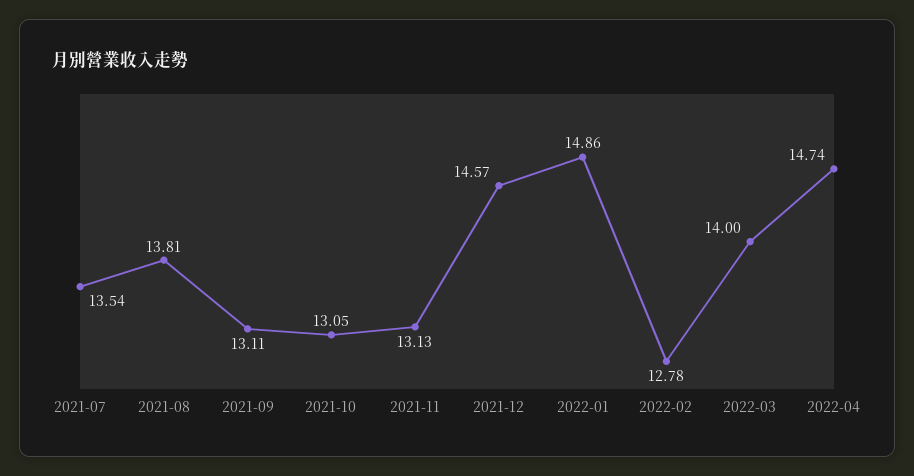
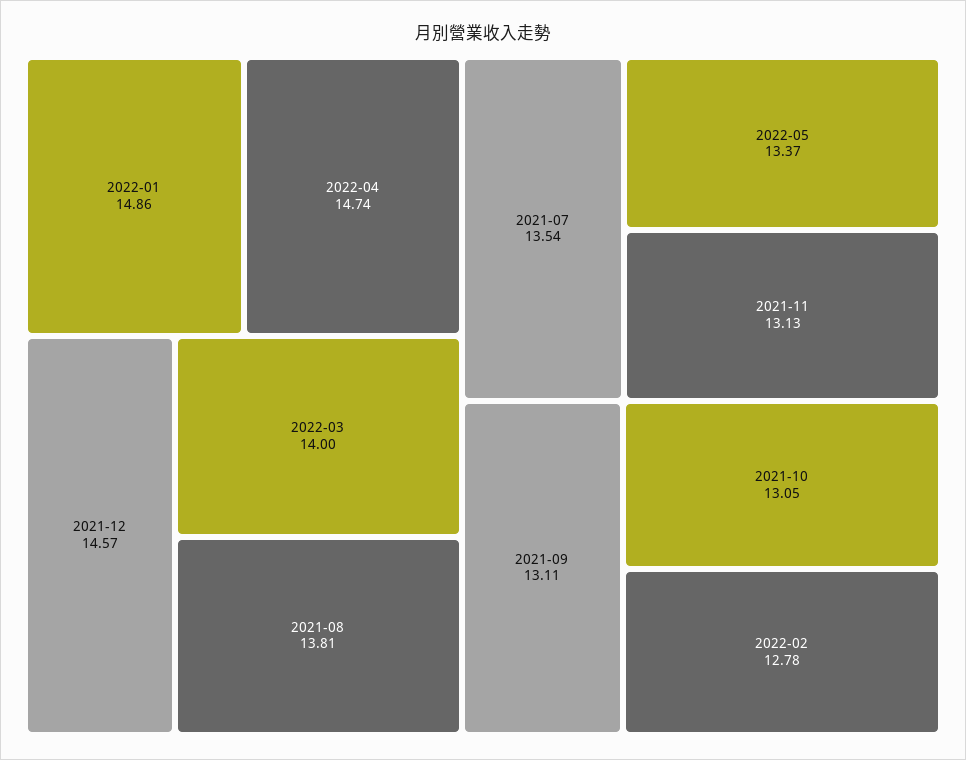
2022-05: none -> 13.37

